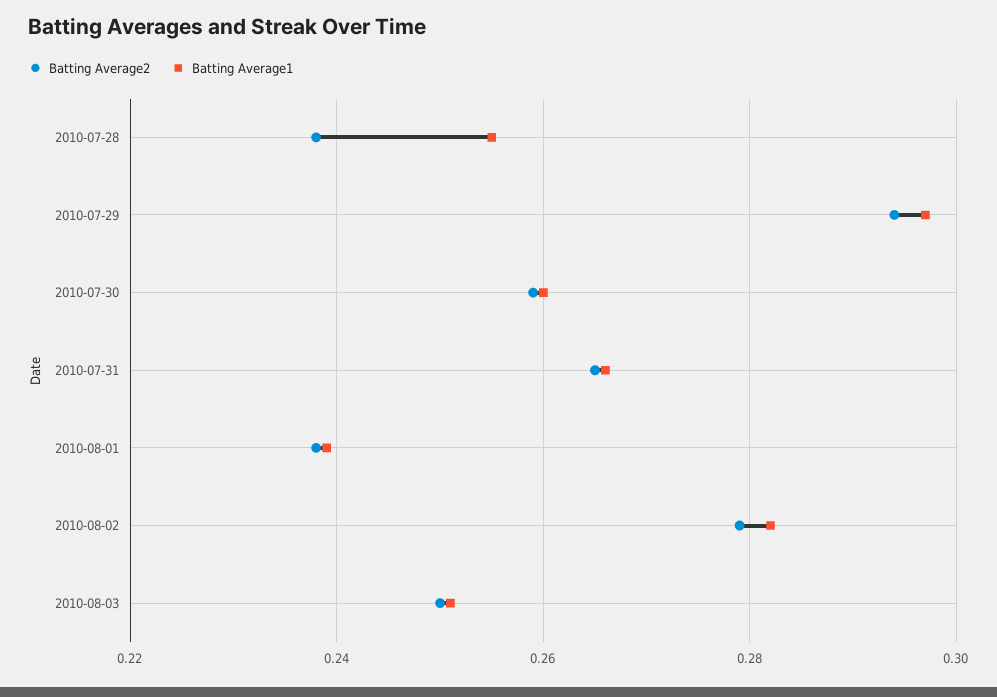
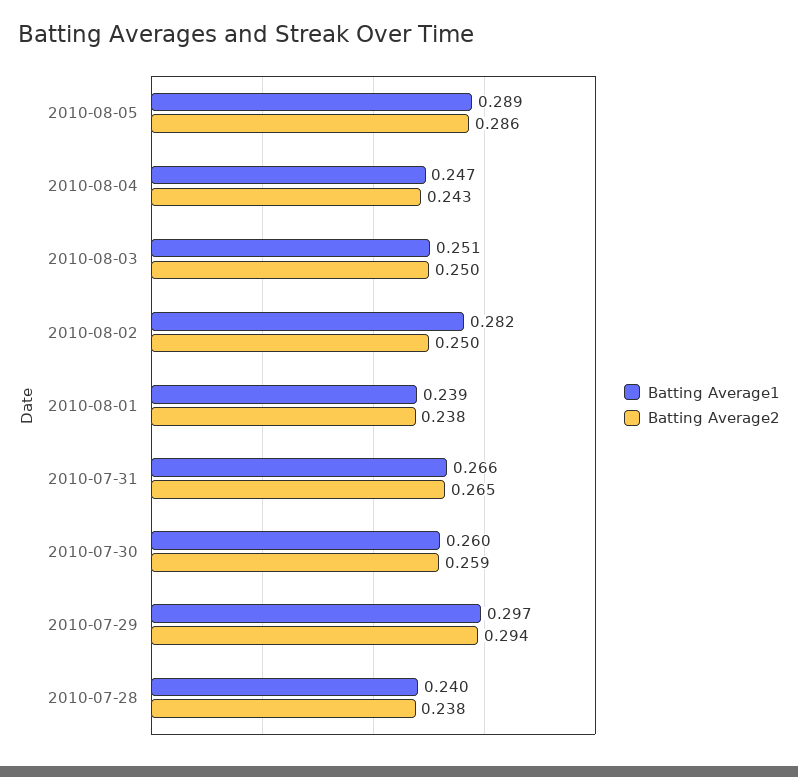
Batting Average1, 2010-07-28: 0.255 -> 0.24
Batting Average2, 2010-08-02: 0.28 -> 0.25
Batting Average1, 2010-08-05: none -> 0.289
Batting Average2, 2010-08-05: none -> 0.286
Batting Average1, 2010-08-04: none -> 0.247
Batting Average2, 2010-08-04: none -> 0.243

